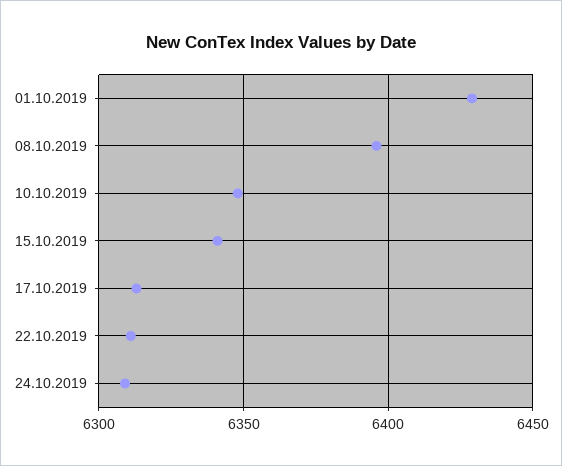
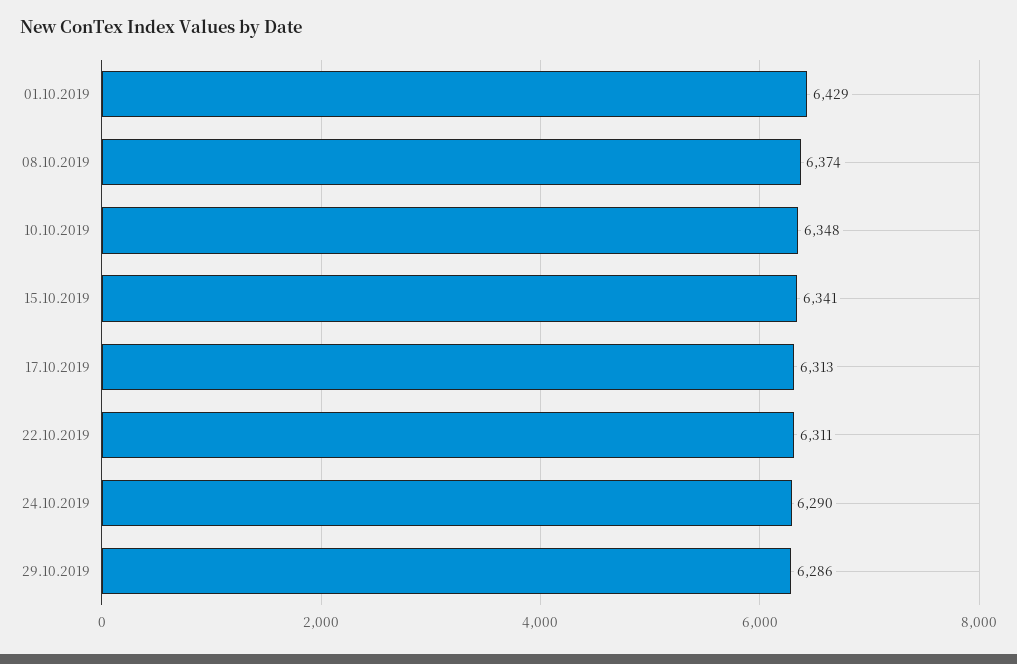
08.10.2019: 6395 -> 6374
24.10.2019: 6310 -> 6290
29.10.2019: none -> 6286

